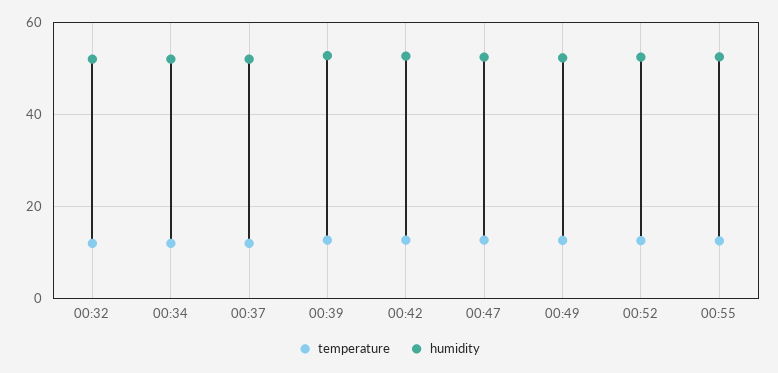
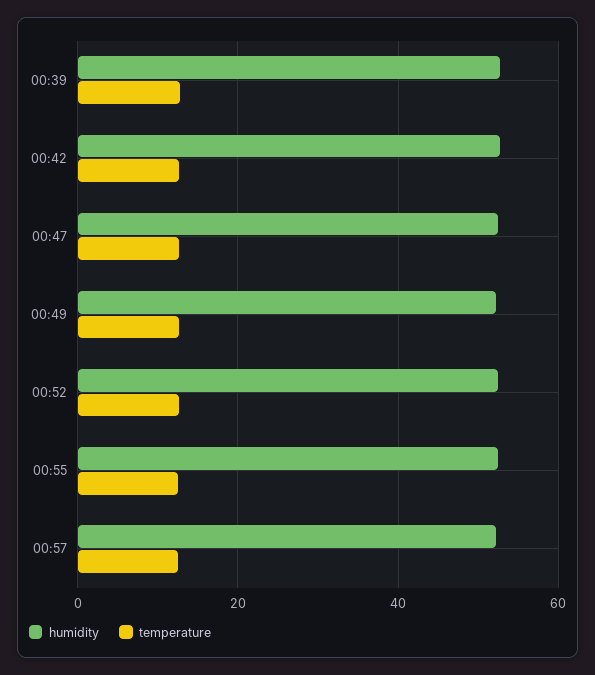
temperature, 00:32: 12 -> none
humidity, 00:32: 52 -> none
temperature, 00:34: 12 -> none
humidity, 00:34: 52 -> none
temperature, 00:37: 12 -> none
humidity, 00:37: 52 -> none
humidity, 00:57: none -> 52
temperature, 00:57: none -> 12

